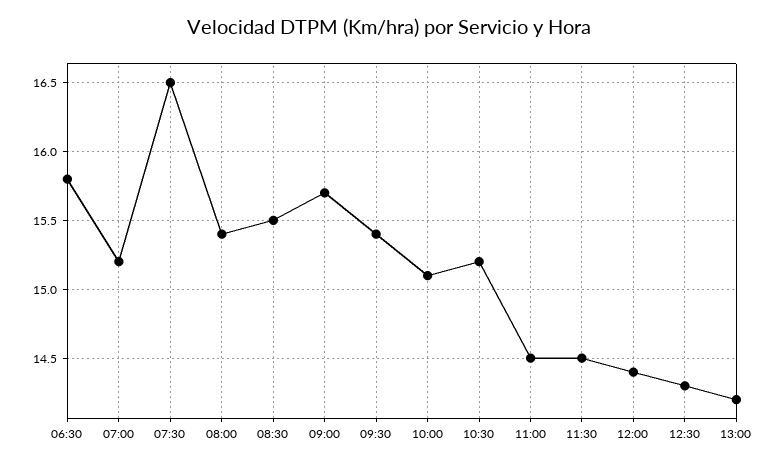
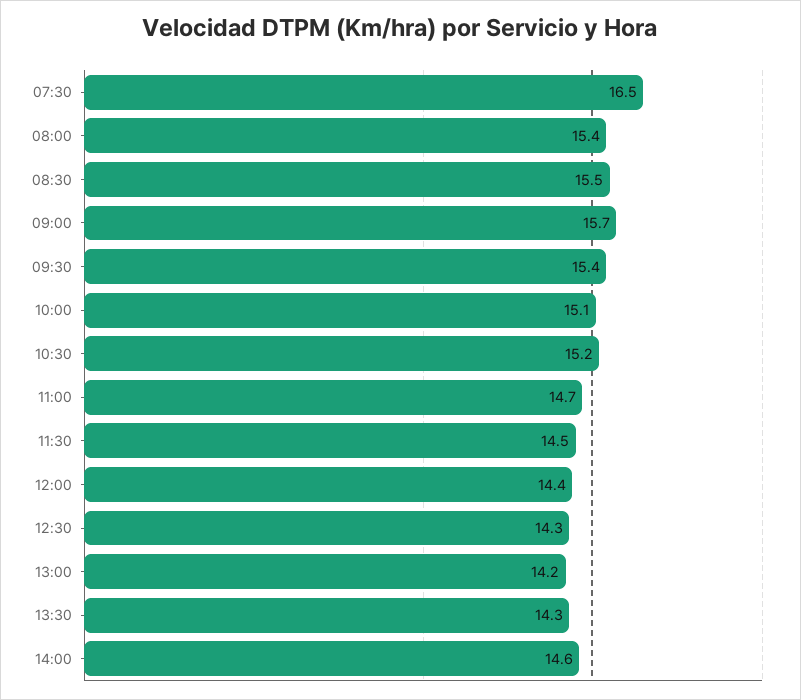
06:30: 15.8 -> none
07:00: 15.2 -> none
11:00: 14.5 -> 14.7
13:30: none -> 14.3
14:00: none -> 14.6

